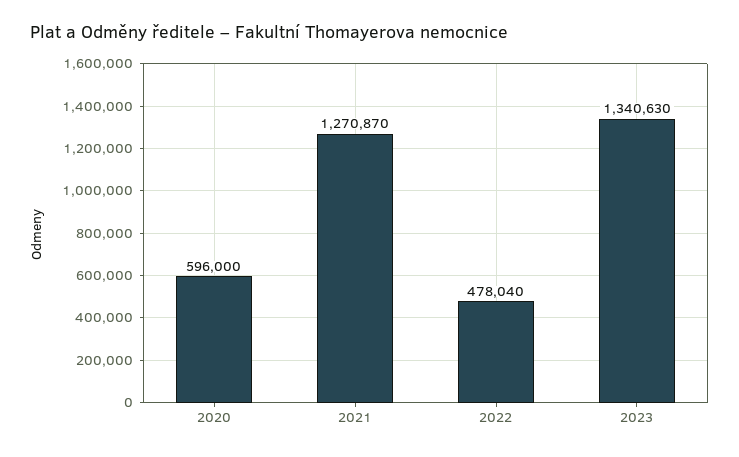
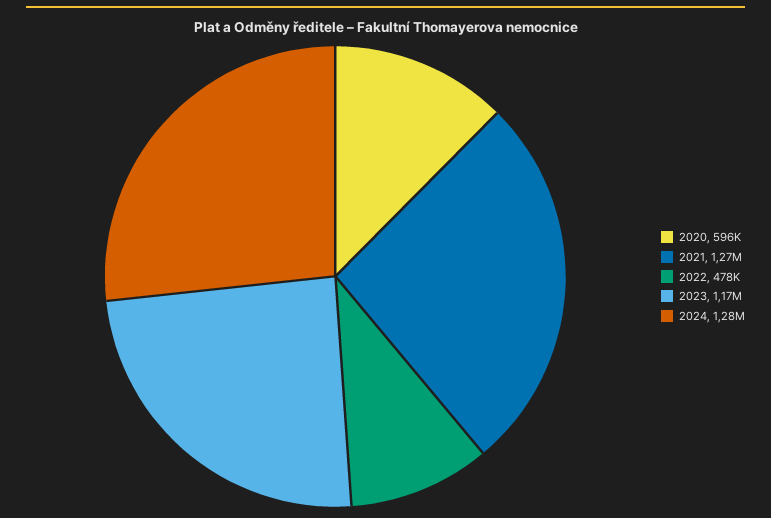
2023: 1340630 -> 1170000
2024: none -> 1280000

